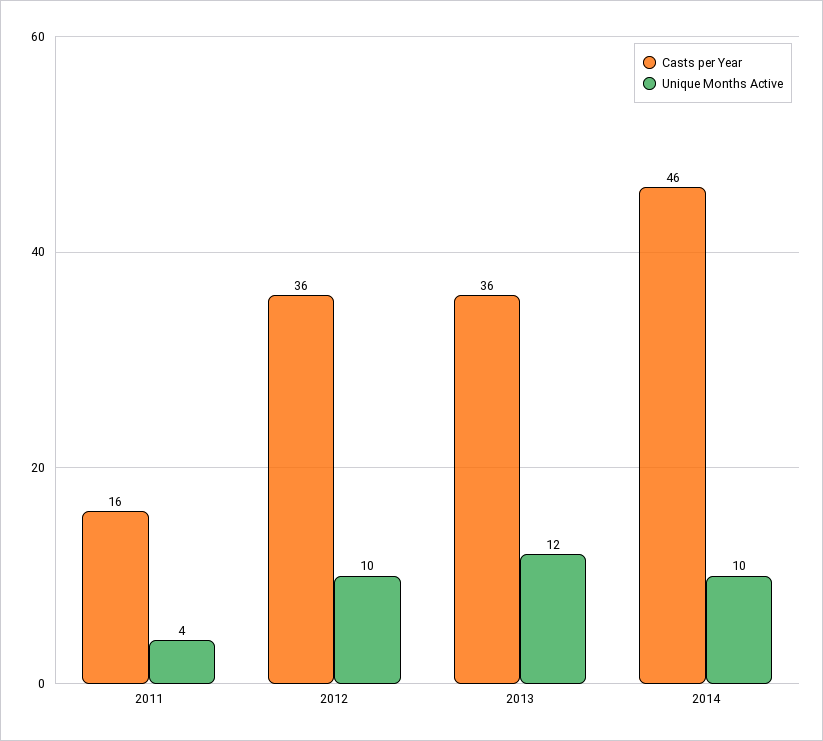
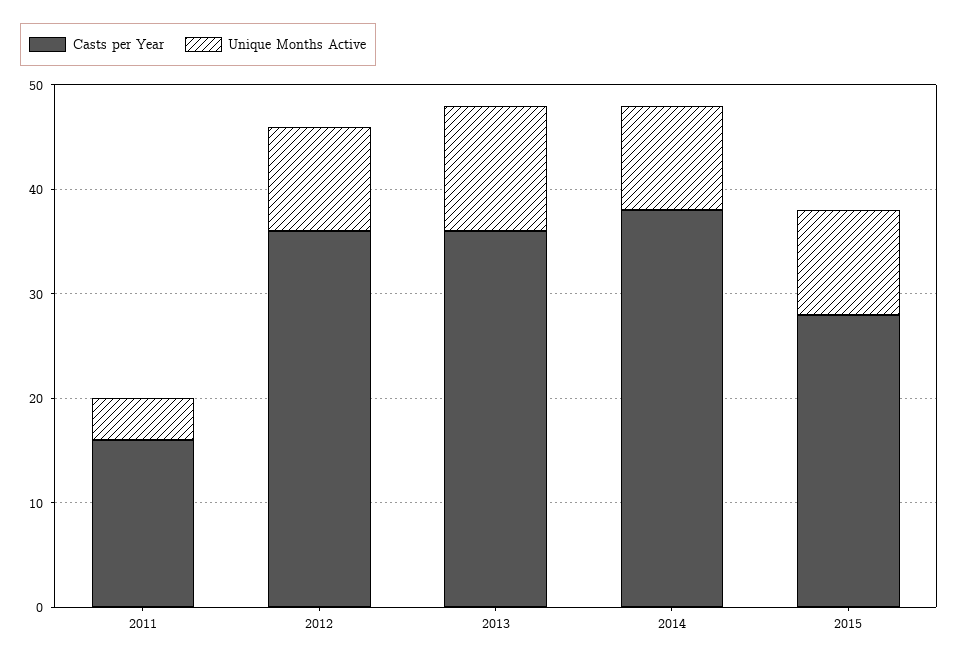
Casts per Year, 2014: 46 -> 38
Casts per Year, 2015: none -> 28
Unique Months Active, 2015: none -> 10

